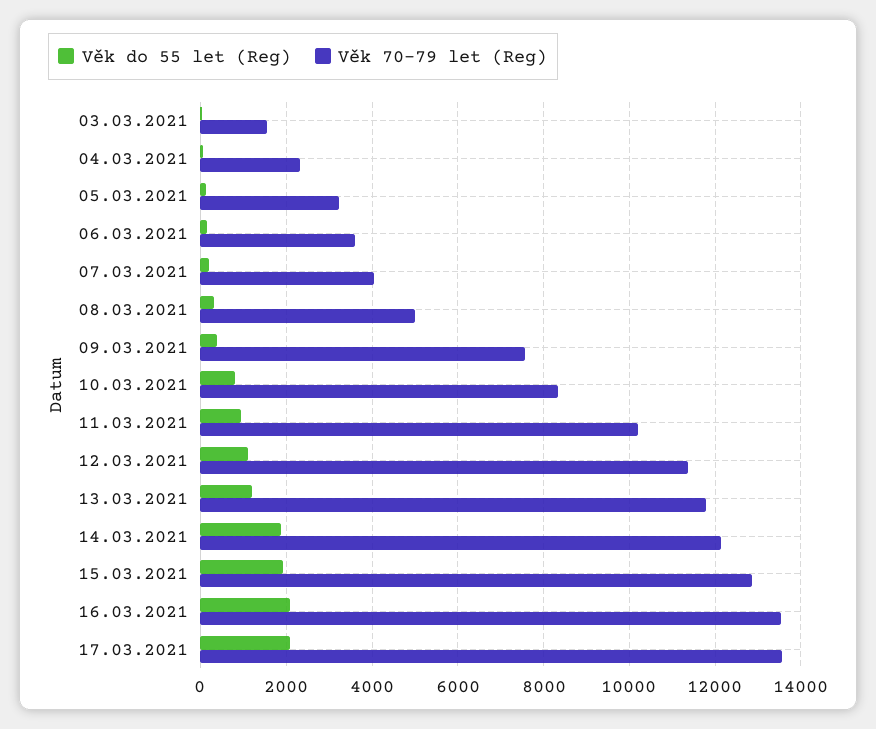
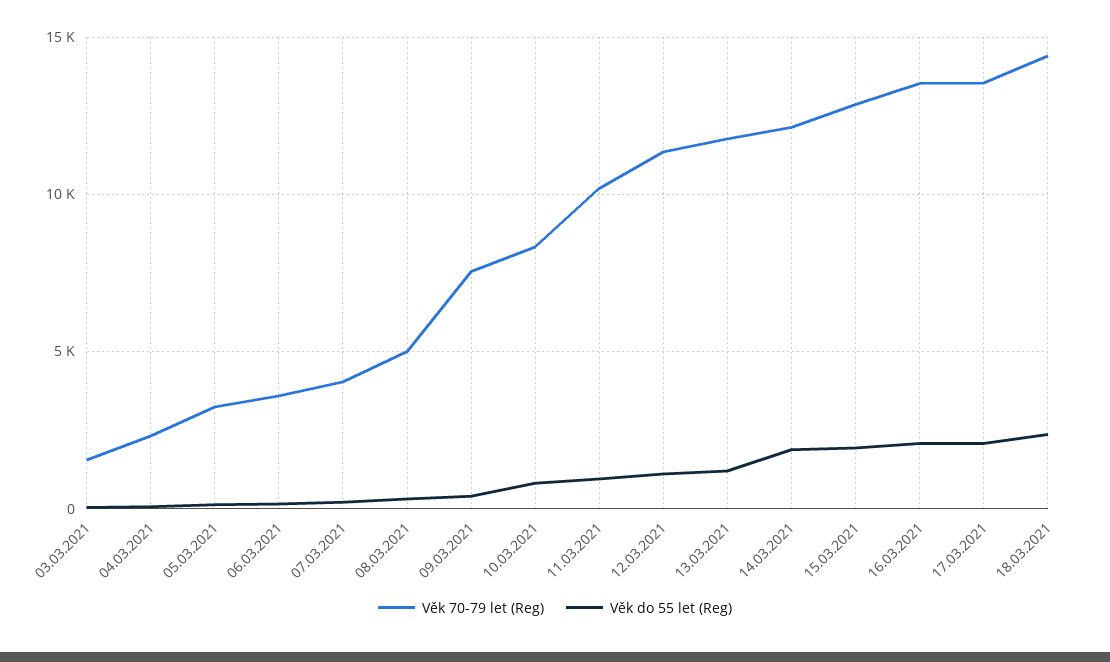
Věk 70-79 let (Reg), 18.03.2021: none -> 14500
Věk do 55 let (Reg), 18.03.2021: none -> 2500

